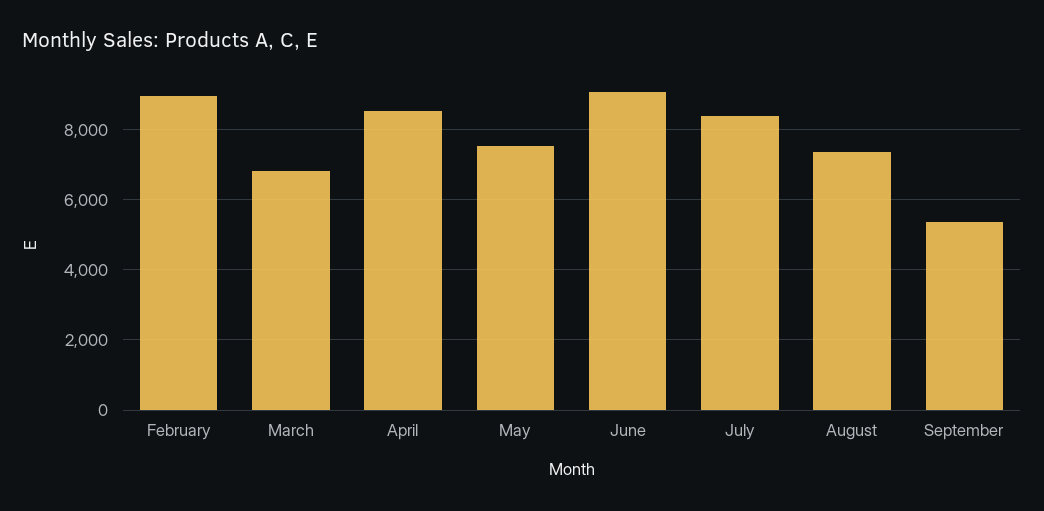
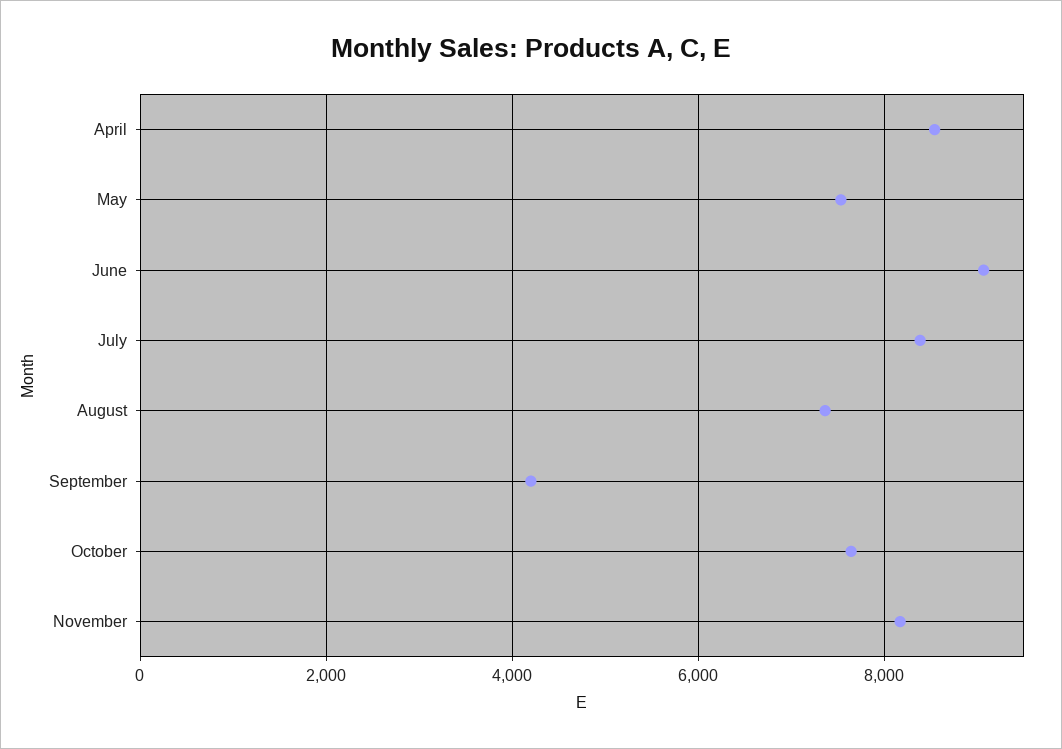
February: 9000 -> none
March: 6800 -> none
September: 5400 -> 4200
October: none -> 7600
November: none -> 8200

